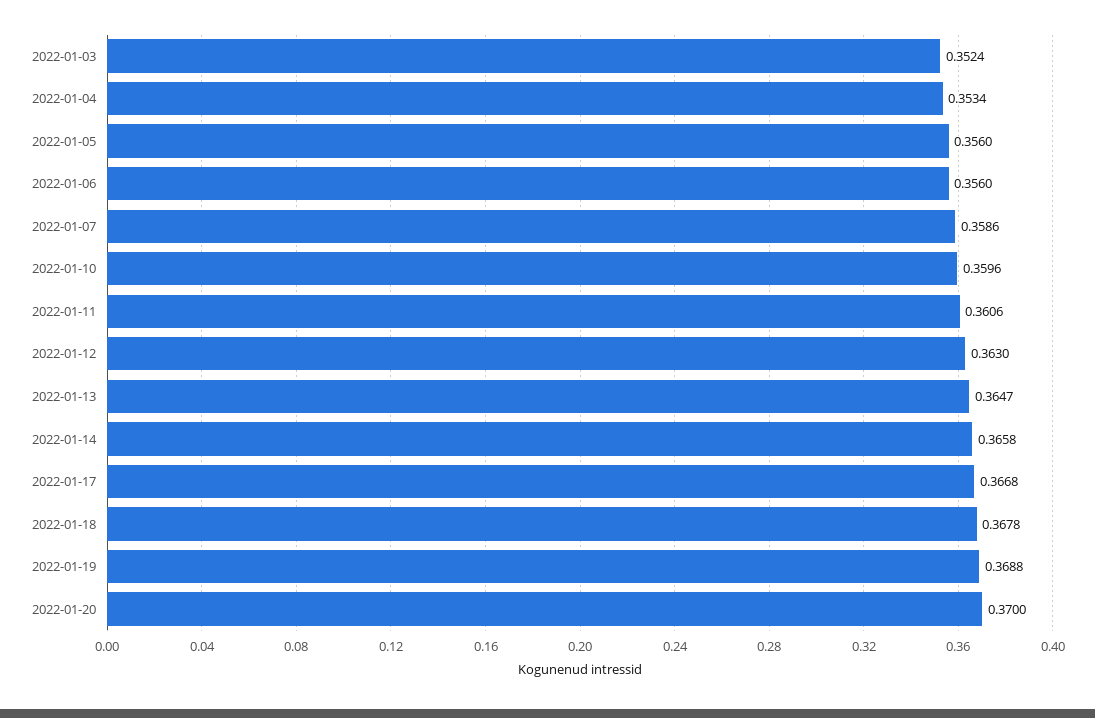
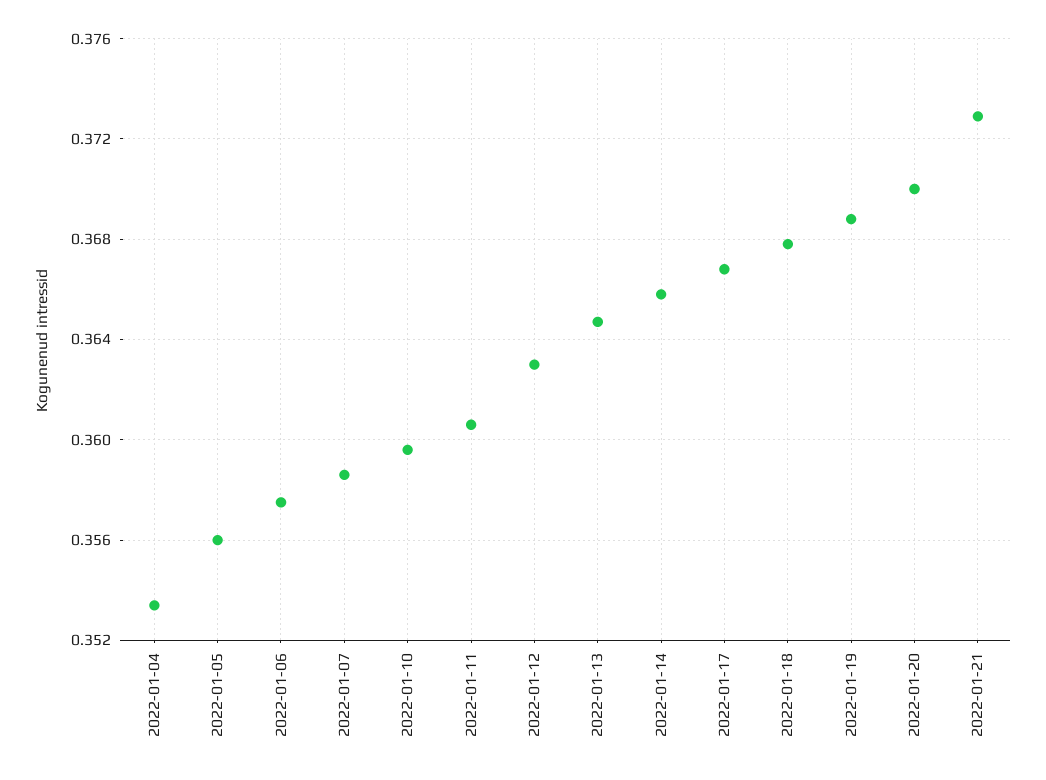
2022-01-03: 0.3524 -> none
2022-01-06: 0.356 -> 0.3575
2022-01-21: none -> 0.373

